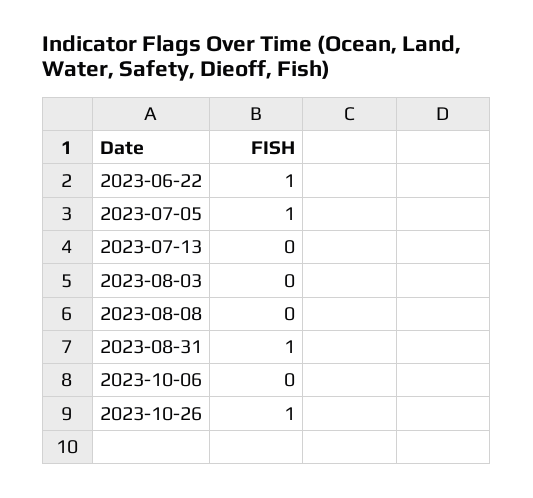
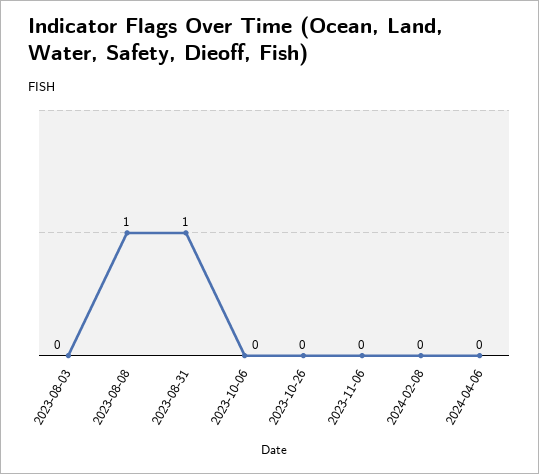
2023-06-22: 1 -> none
2023-07-05: 1 -> none
2023-07-13: 0 -> none
2023-08-08: 0 -> 1
2023-10-26: 1 -> 0
2023-11-06: none -> 0
2024-02-08: none -> 0
2024-04-06: none -> 0

